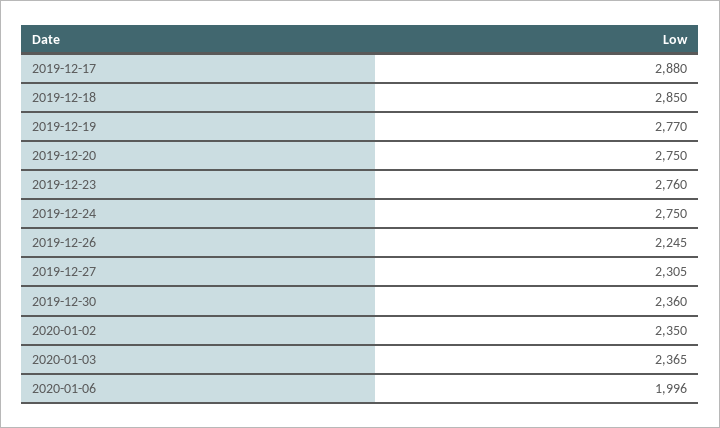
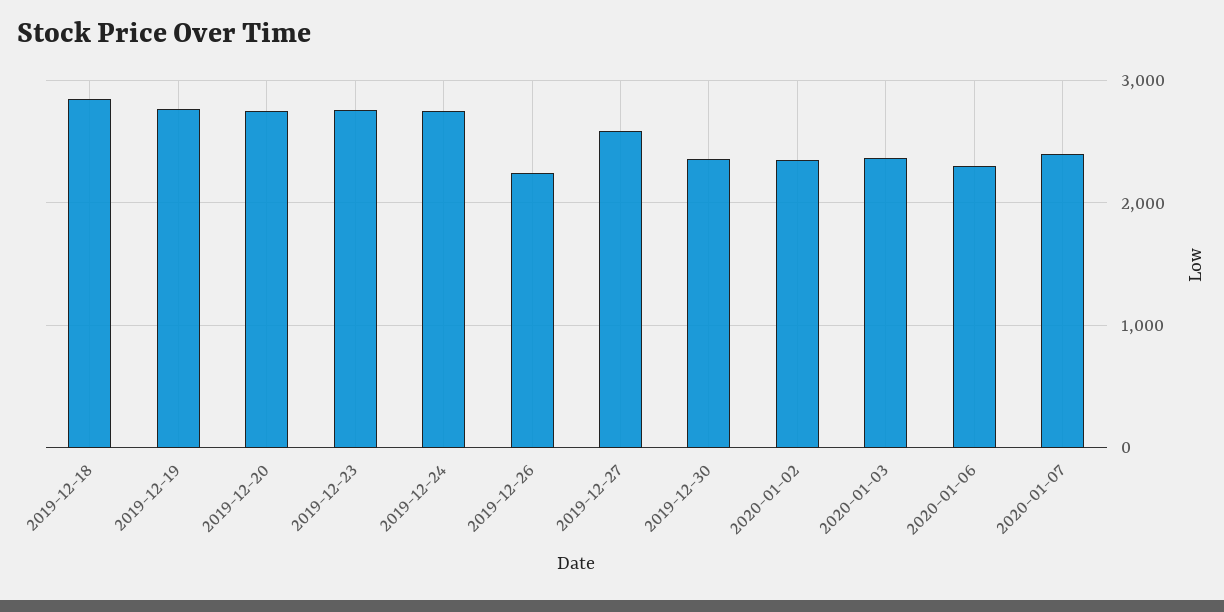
2019-12-17: 2880 -> none
2019-12-27: 2305 -> 2600
2020-01-06: 1996 -> 2300
2020-01-07: none -> 2400

